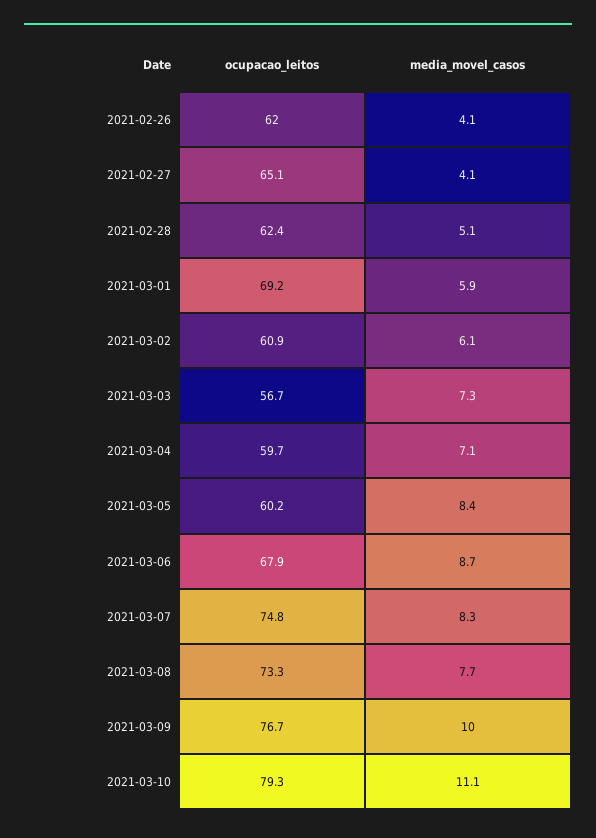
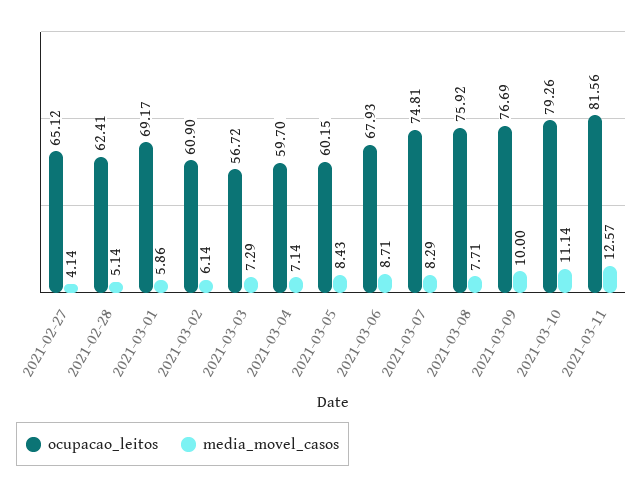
ocupacao_leitos, 2021-02-26: 62 -> none
media_movel_casos, 2021-02-26: 4.1 -> none
ocupacao_leitos, 2021-03-08: 73.3 -> 75.92
ocupacao_leitos, 2021-03-11: none -> 81.56
media_movel_casos, 2021-03-11: none -> 12.57

